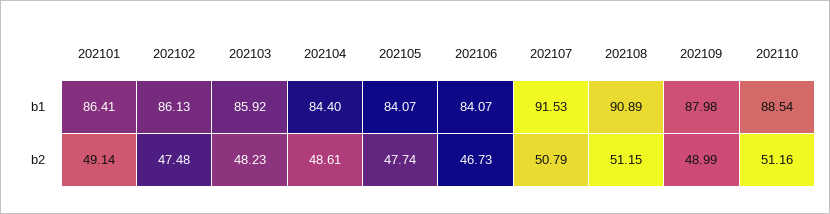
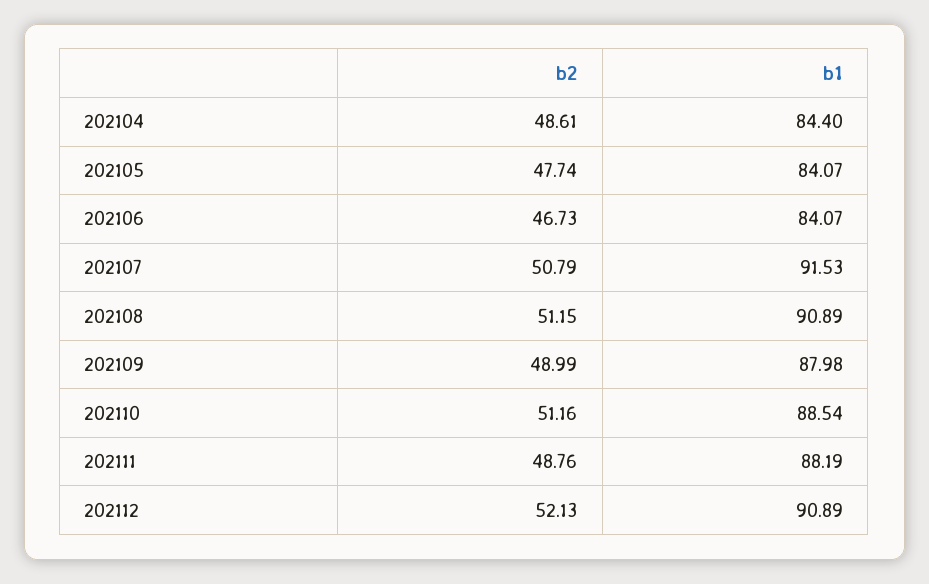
202101, b1: 86.41 -> none
202102, b1: 86.13 -> none
202103, b1: 85.92 -> none
202101, b2: 49.14 -> none
202102, b2: 47.48 -> none
202103, b2: 48.23 -> none
202111, b2: none -> 48.76
202111, b1: none -> 88.19
202112, b2: none -> 52.13
202112, b1: none -> 90.89

